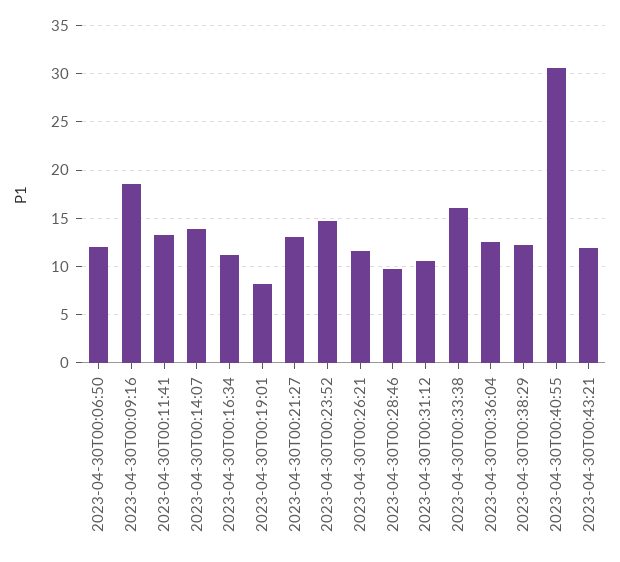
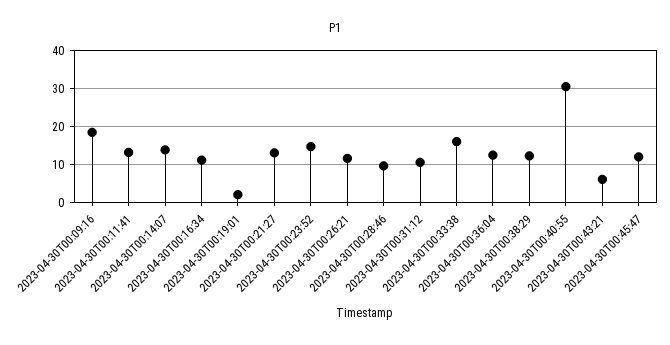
2023-04-30T00:06:50: 12 -> none
2023-04-30T00:19:01: 8 -> 2
2023-04-30T00:43:21: 12 -> 6
2023-04-30T00:45:47: none -> 12

